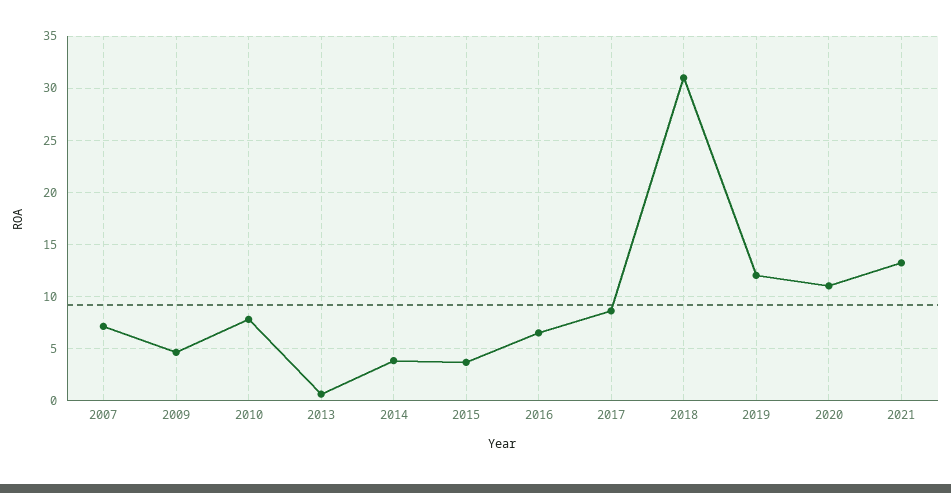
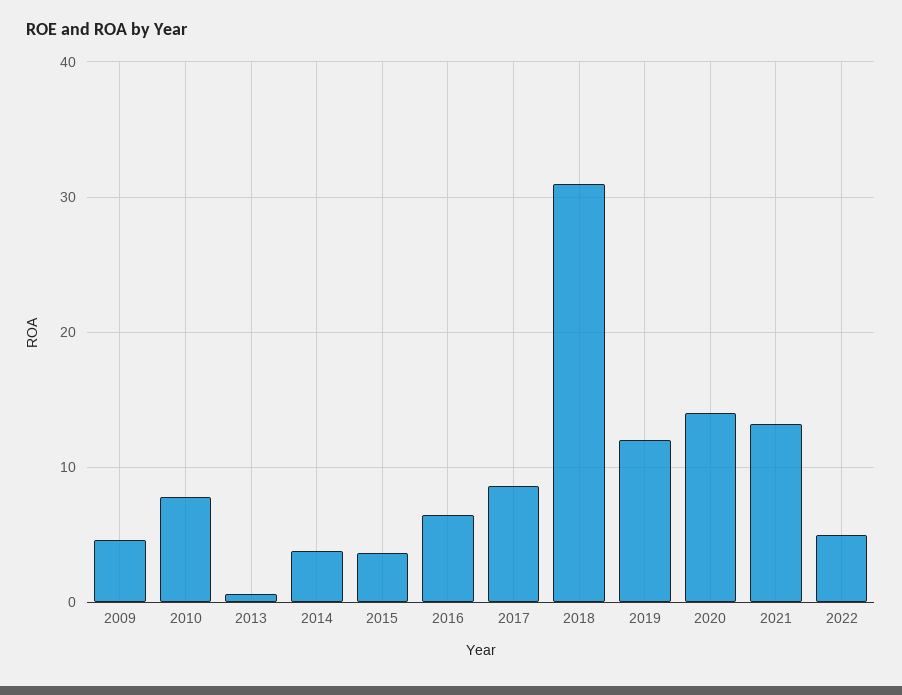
2007: 7 -> none
2020: 11 -> 14
2022: none -> 5

